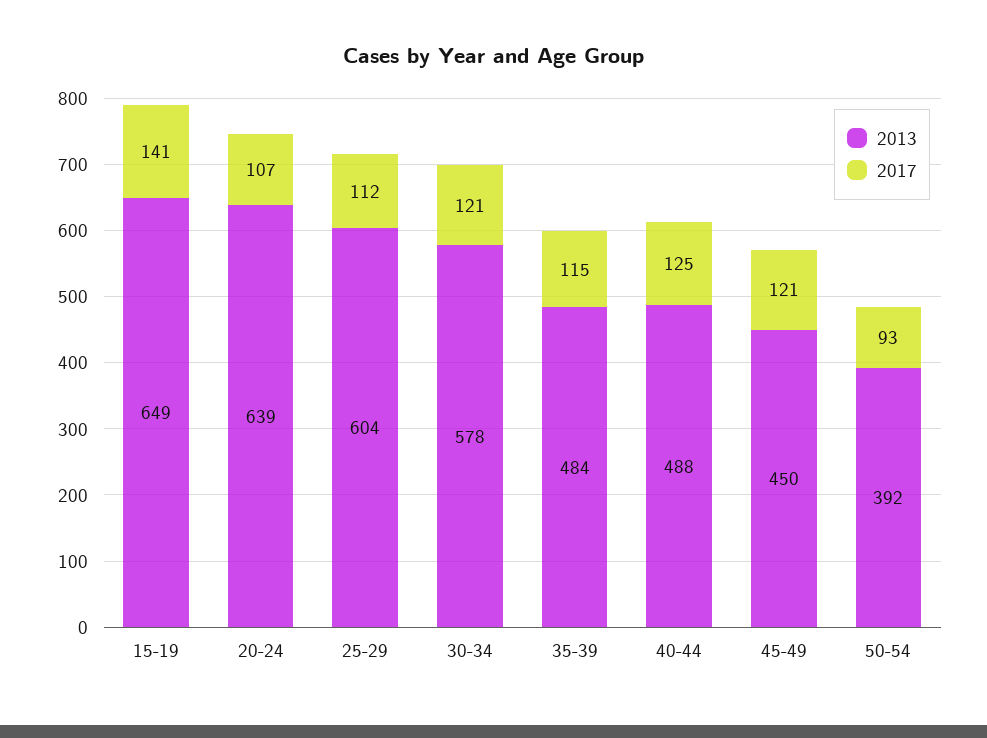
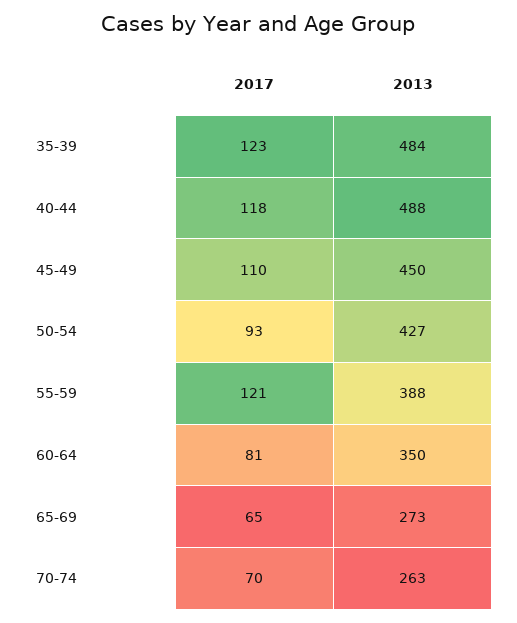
2013, 15-19: 649 -> none
2017, 15-19: 141 -> none
2013, 20-24: 639 -> none
2017, 20-24: 107 -> none
2013, 25-29: 604 -> none
2017, 25-29: 112 -> none
2013, 30-34: 578 -> none
2017, 30-34: 121 -> none
2017, 35-39: 115 -> 123
2017, 40-44: 125 -> 118
2017, 45-49: 121 -> 110
2013, 50-54: 392 -> 427
2017, 55-59: none -> 121
2013, 55-59: none -> 388
2017, 60-64: none -> 81
2013, 60-64: none -> 350
2017, 65-69: none -> 65
2013, 65-69: none -> 273
2017, 70-74: none -> 70
2013, 70-74: none -> 263

